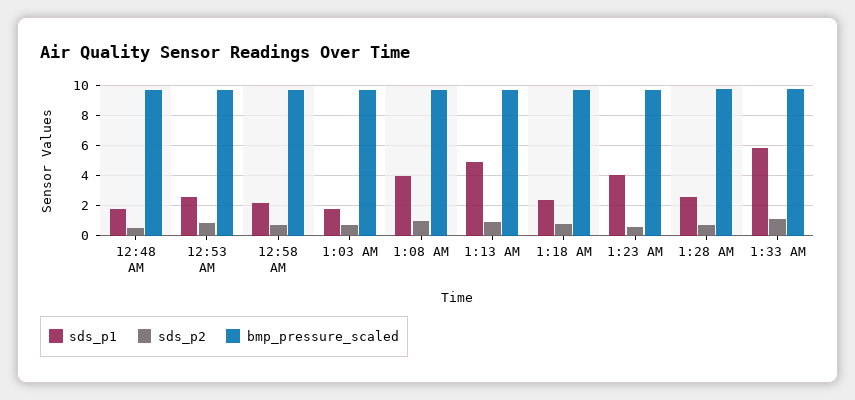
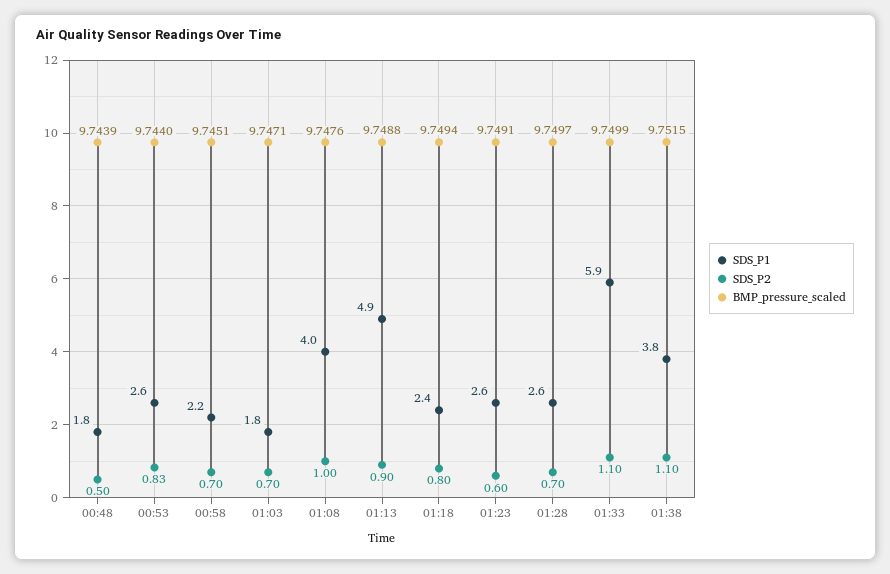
sds_p1, 1:23 AM: 4 -> 2.6
sds_p1, 01:38: none -> 3.8
sds_p2, 01:38: none -> 1.1
bmp_pressure_scaled, 01:38: none -> 9.7515

